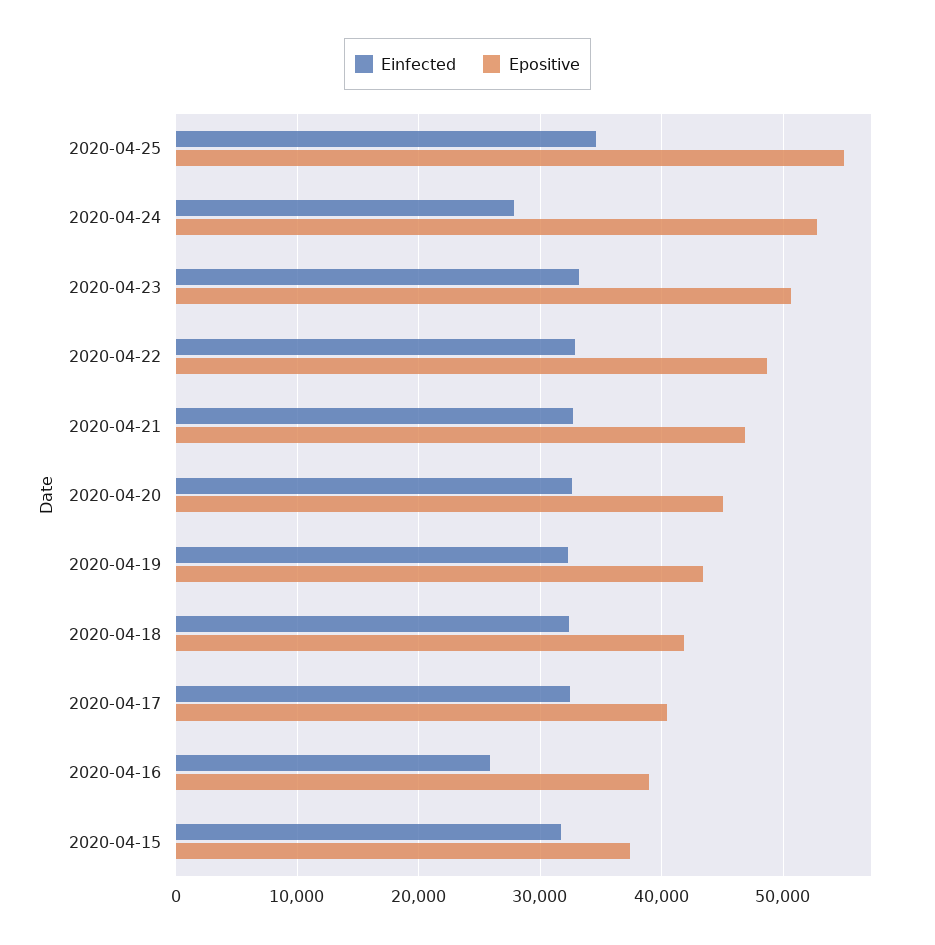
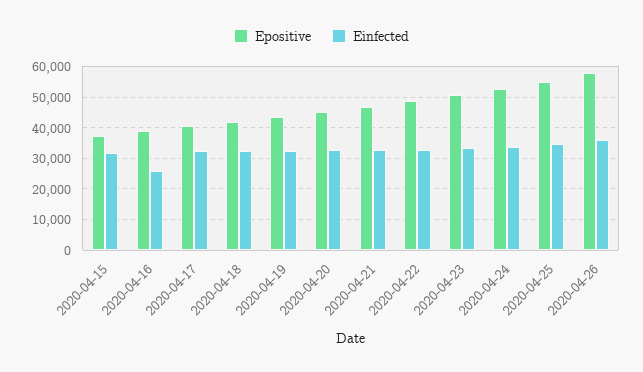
Einfected, 2020-04-24: 28000 -> 34000
Epositive, 2020-04-26: none -> 58000
Einfected, 2020-04-26: none -> 36000

